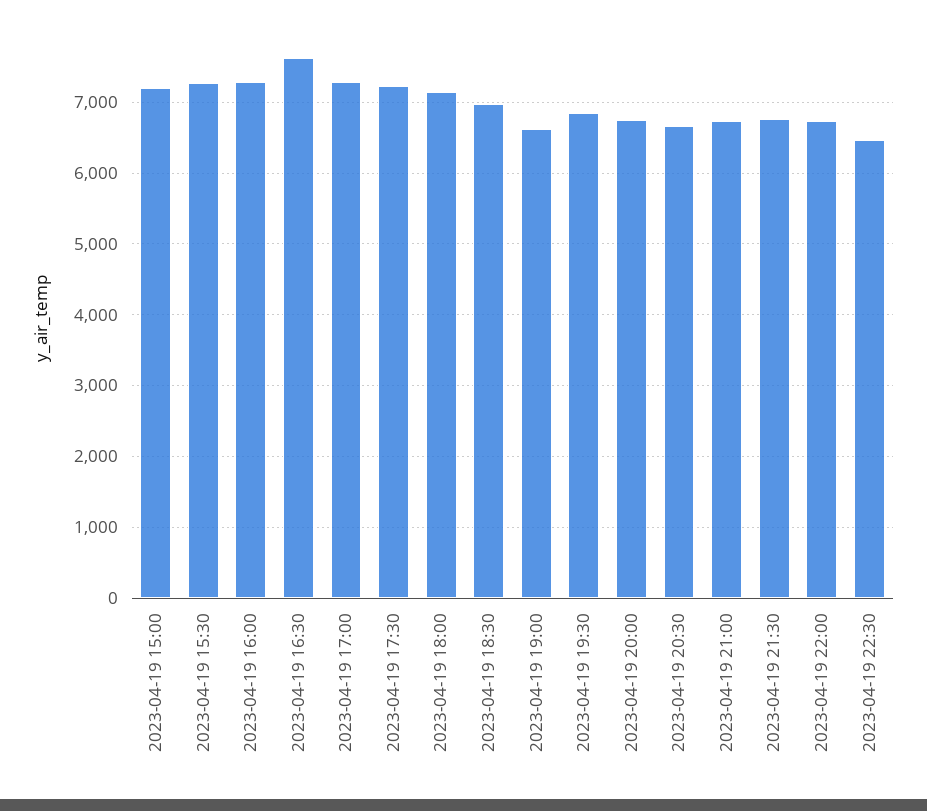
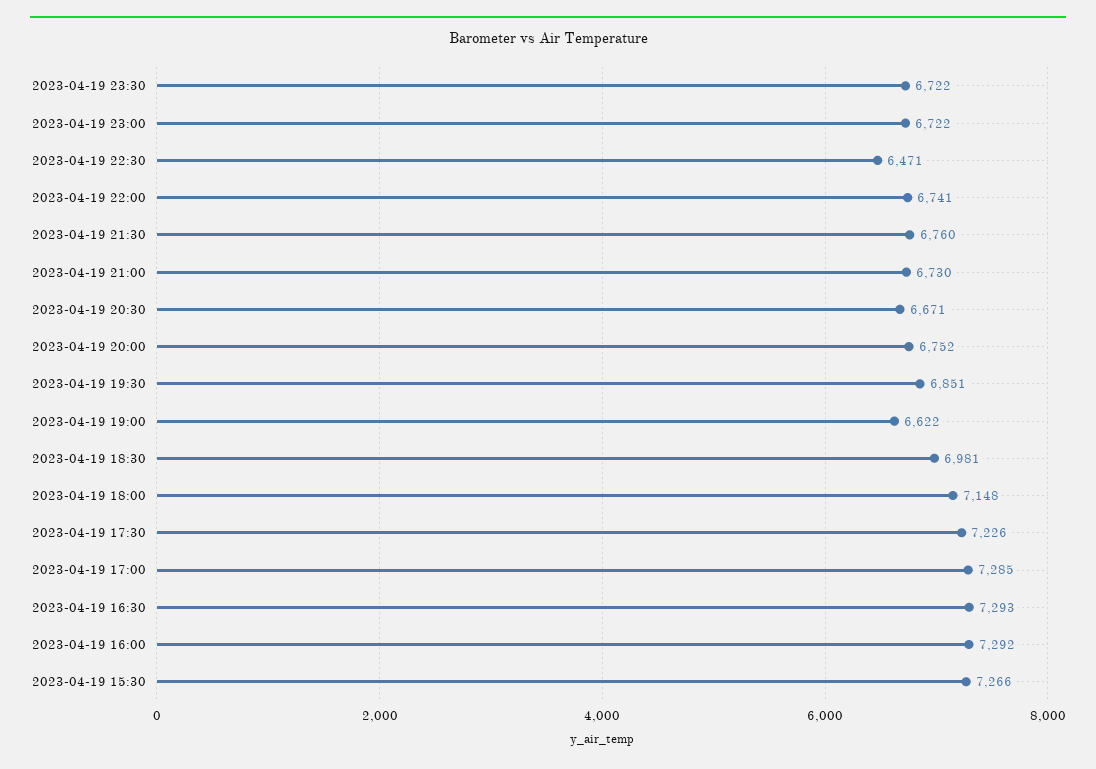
2023-04-19 15:00: 7200 -> none
2023-04-19 16:30: 7600 -> 7293
2023-04-19 23:30: none -> 6722
2023-04-19 23:00: none -> 6722

